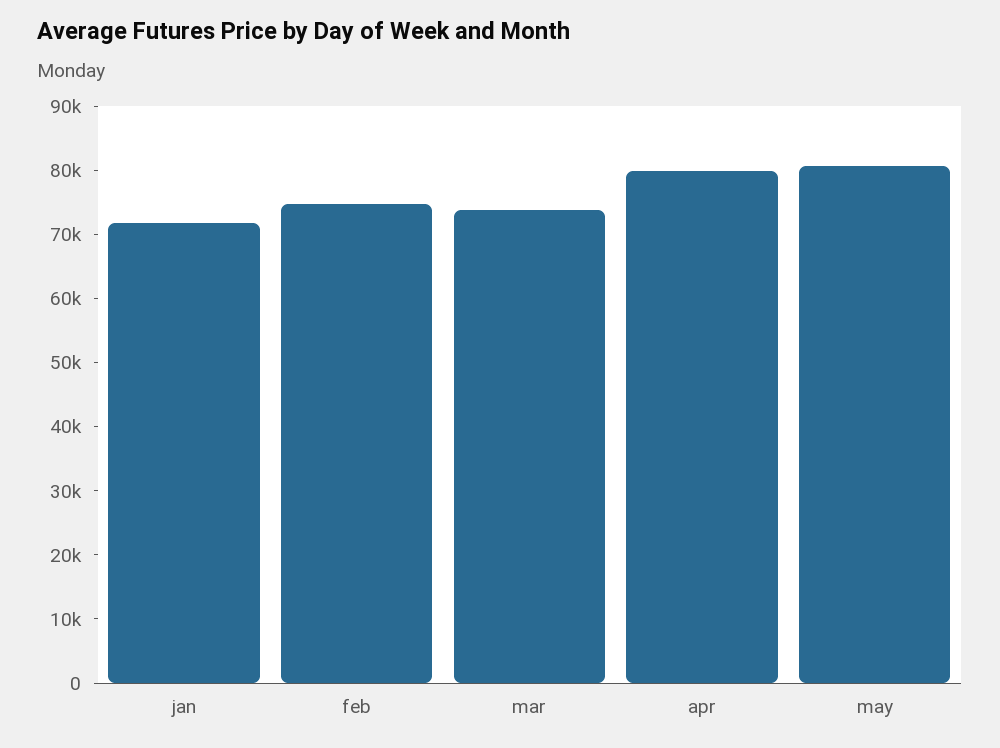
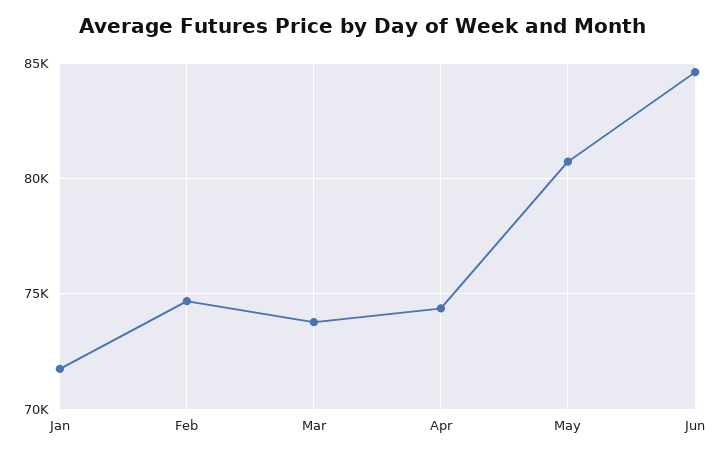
apr: 80000 -> 74500
Jun: none -> 84500

